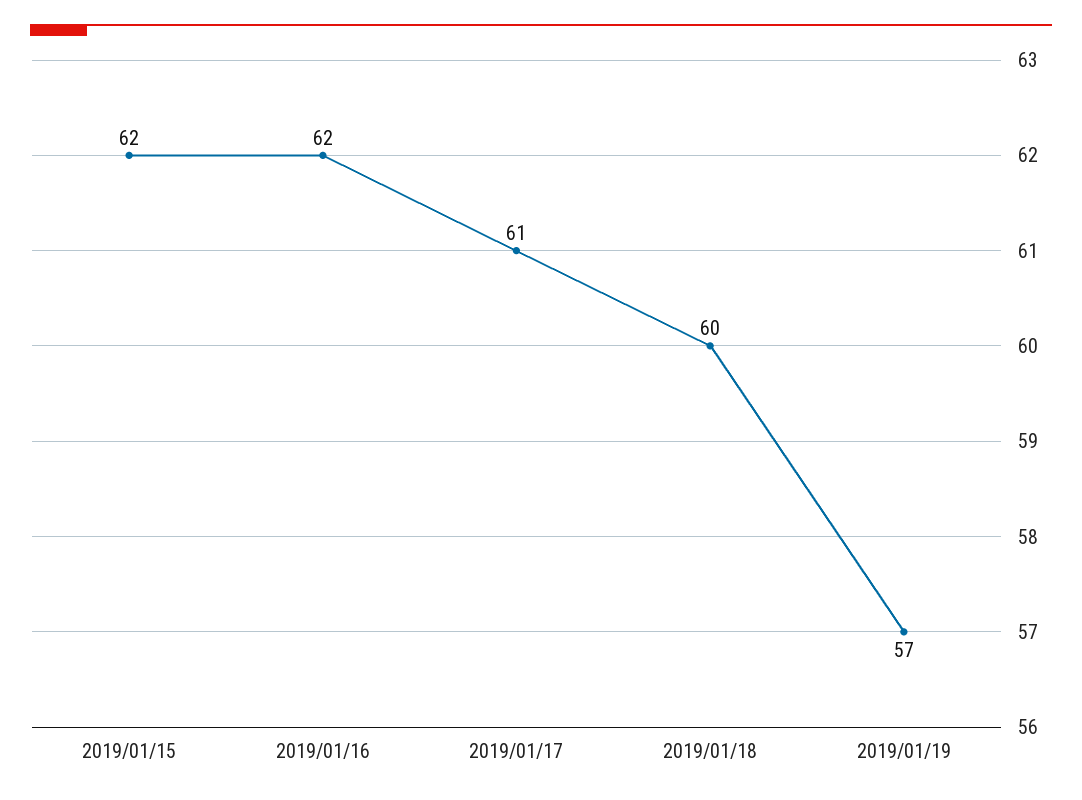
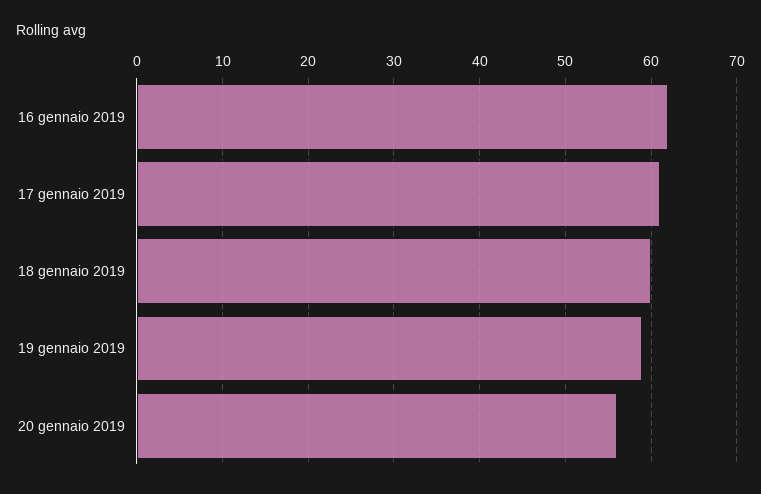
2019/01/15: 62 -> none
2019/01/19: 57 -> 59
20 gennaio 2019: none -> 56

